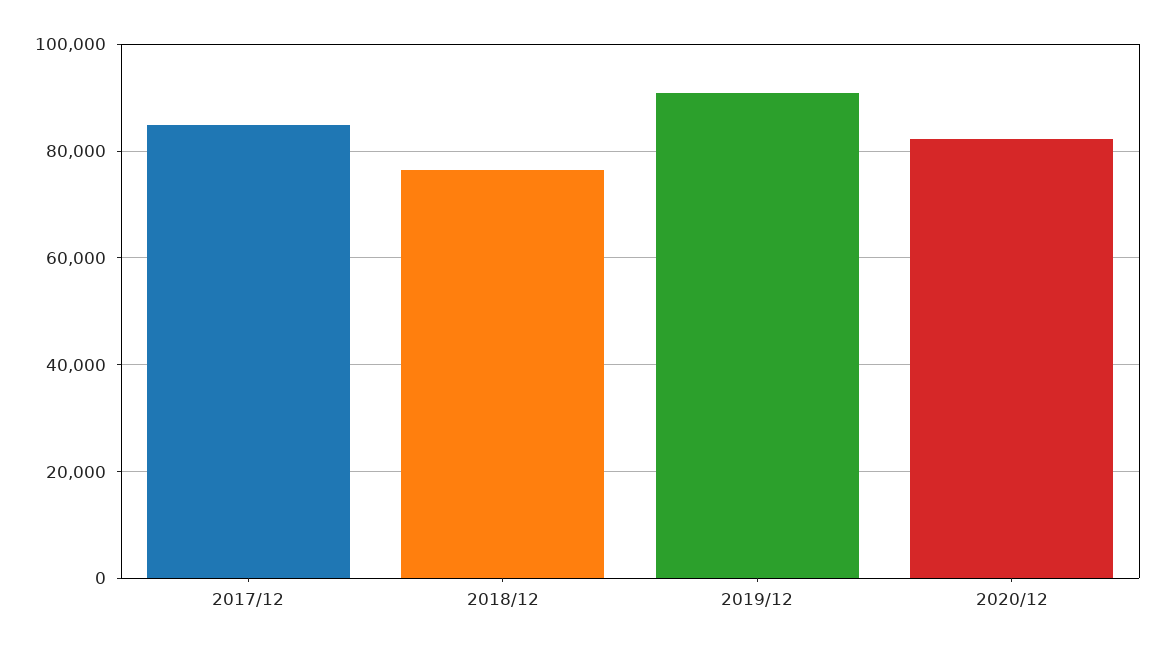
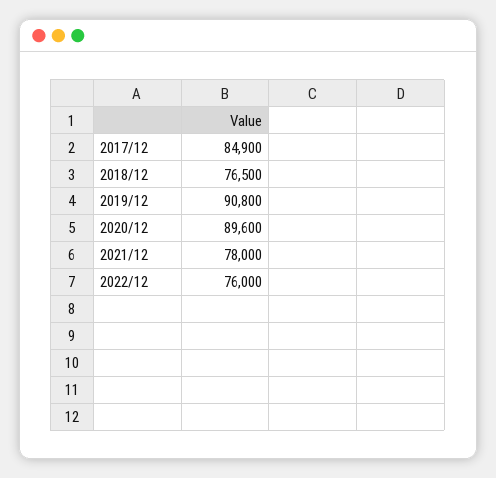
2020/12: 82000 -> 89600
2021/12: none -> 78000
2022/12: none -> 76000

